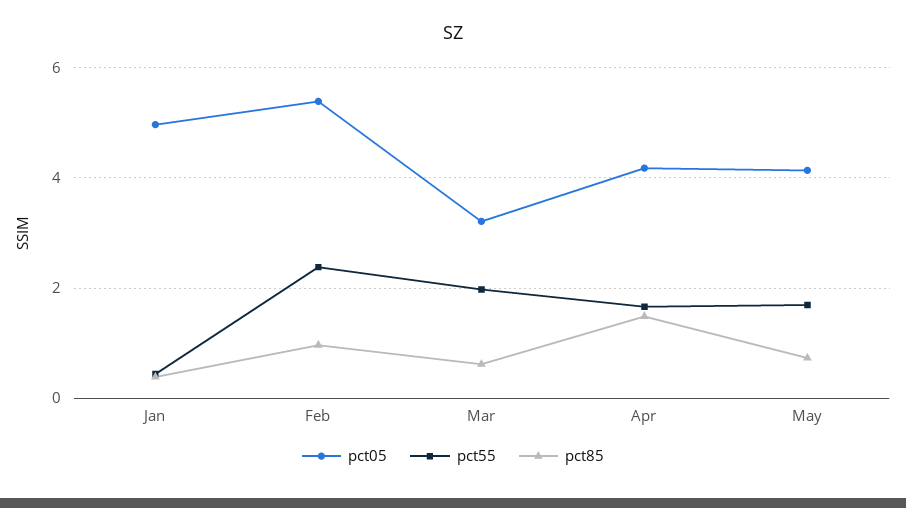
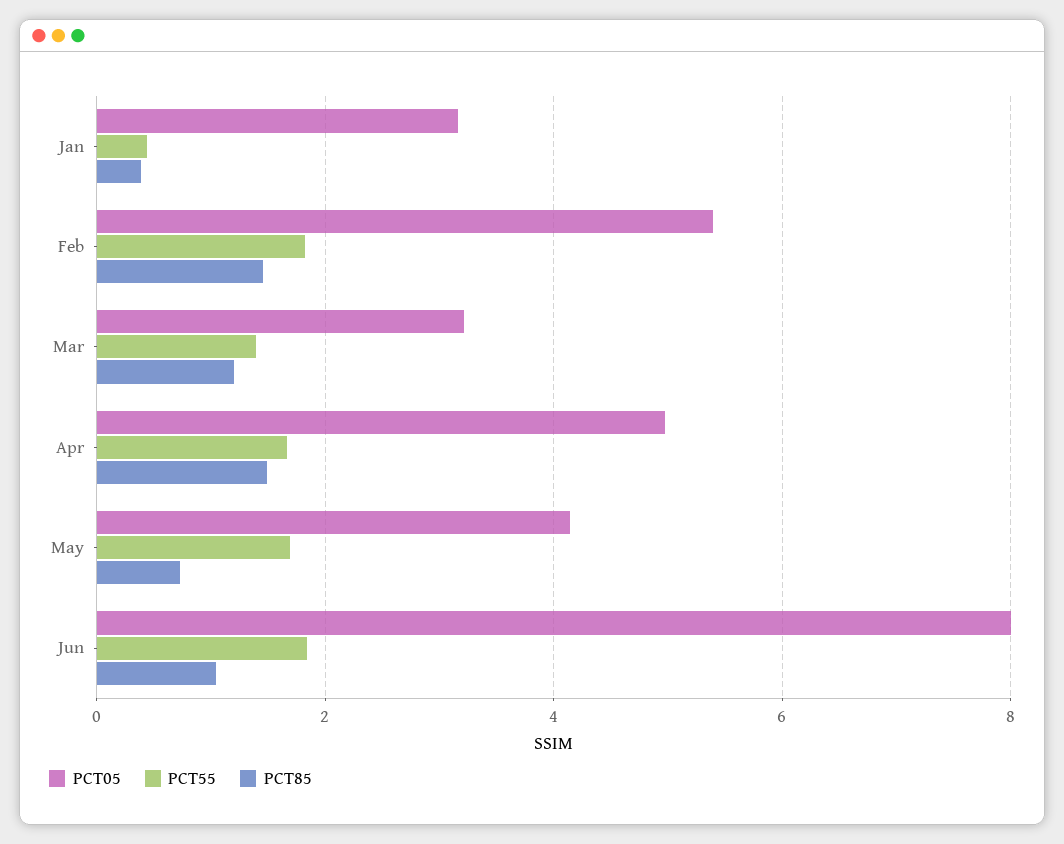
pct05, Jan: 5 -> 3.2
pct55, Feb: 2.4 -> 1.8
pct85, Feb: 1 -> 1.4
pct55, Mar: 2 -> 1.4
pct85, Mar: 0.6 -> 1.2
pct05, Apr: 4.2 -> 5
pct05, Jun: none -> 8
pct55, Jun: none -> 1.8
pct85, Jun: none -> 1

